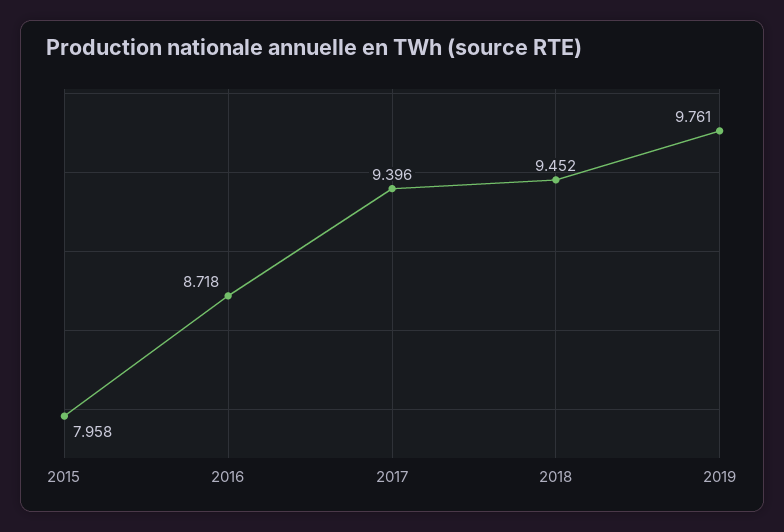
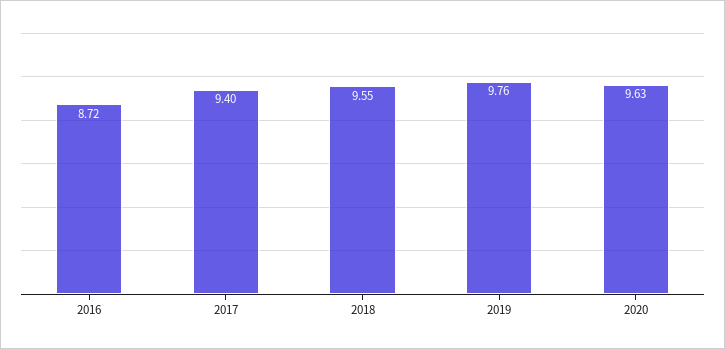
2015: 7.958 -> none
2018: 9.452 -> 9.55
2020: none -> 9.63

